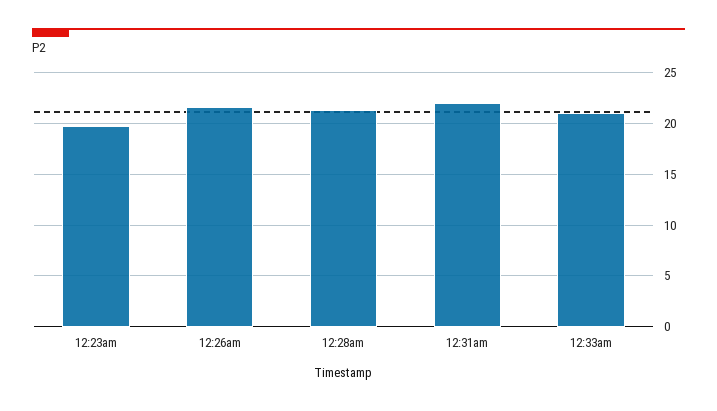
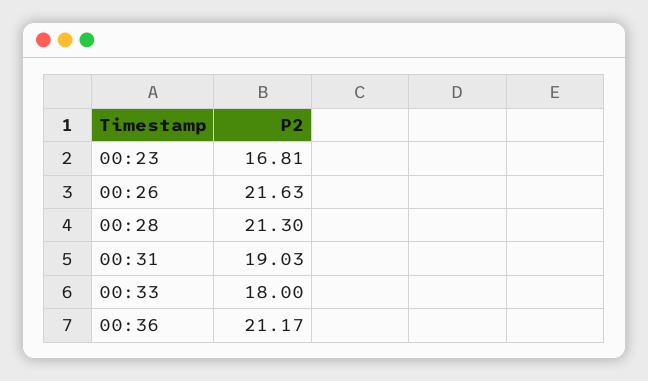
12:23am: 20 -> 16.81
12:31am: 22 -> 19.03
12:33am: 21 -> 18
00:36: none -> 21.17

